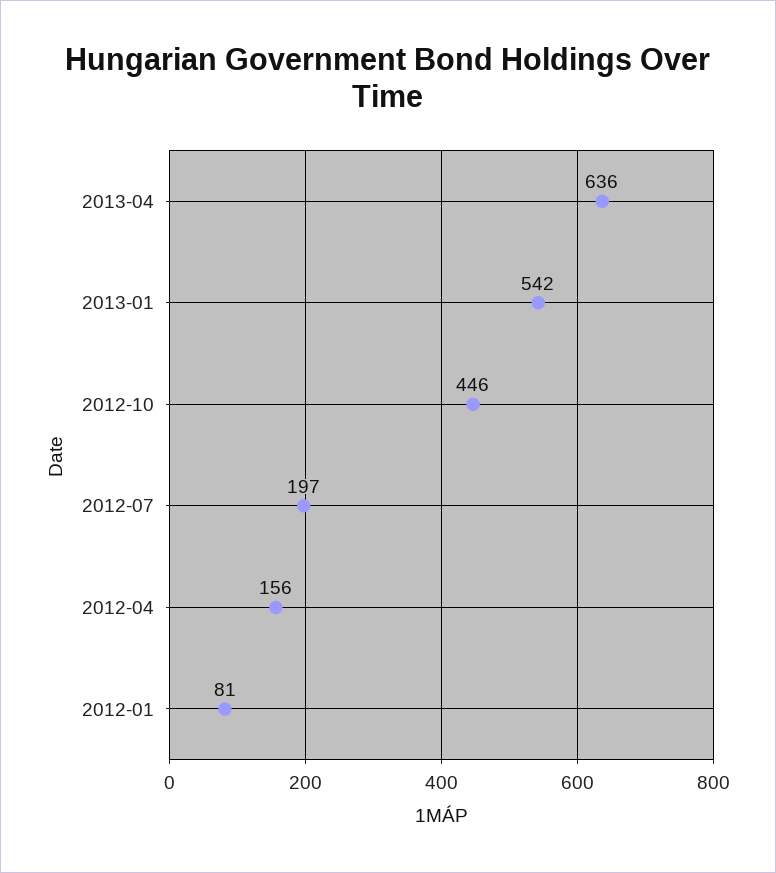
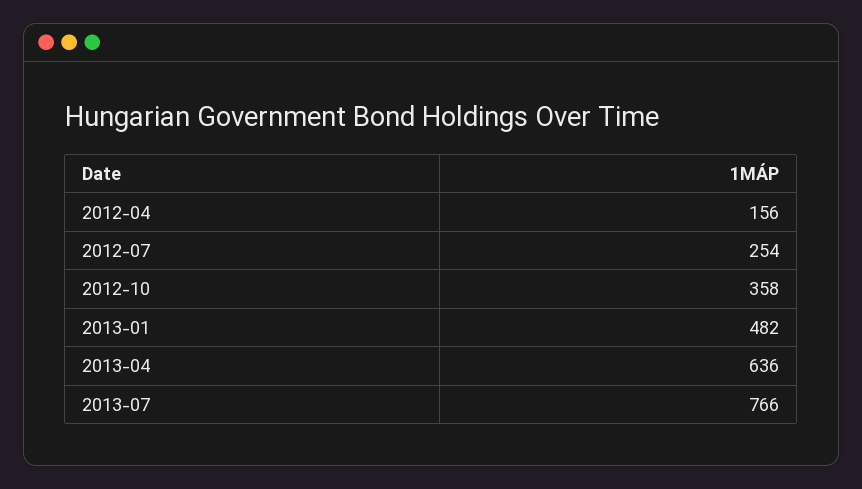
2013-01: 542 -> 482
2012-10: 446 -> 358
2012-07: 197 -> 254
2012-01: 81 -> none
2013-07: none -> 766

